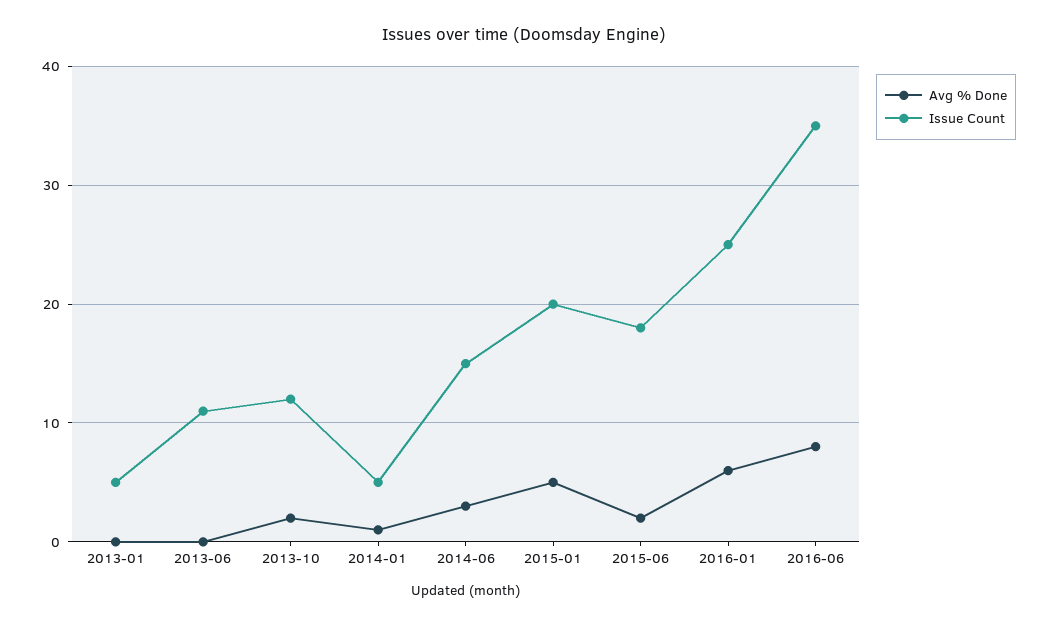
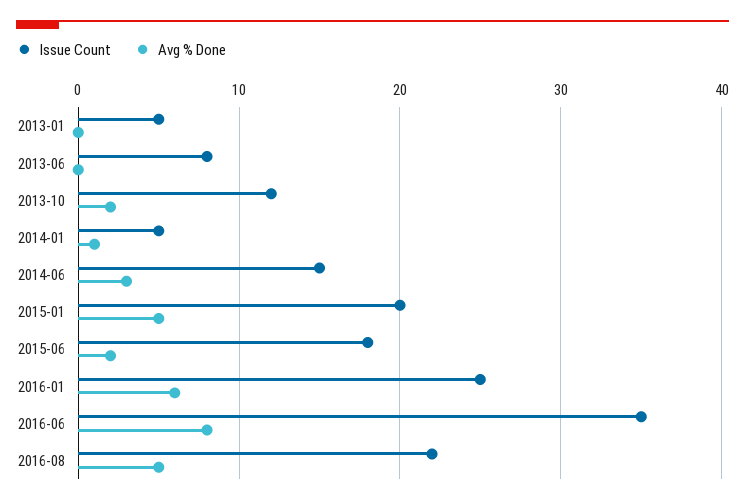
Issue Count, 2013-06: 11 -> 8
Issue Count, 2016-08: none -> 22
Avg % Done, 2016-08: none -> 5

